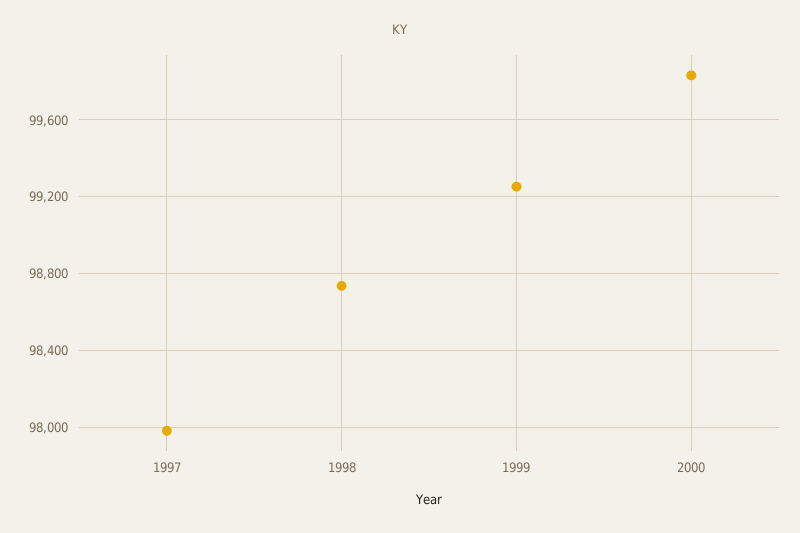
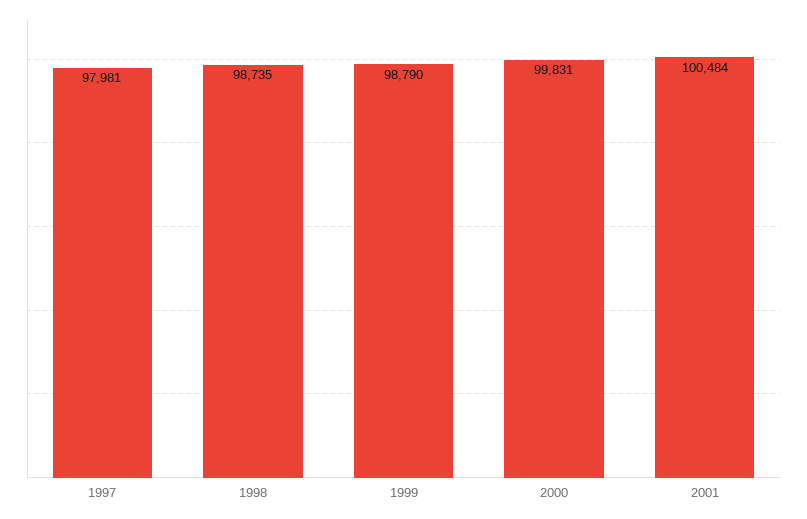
1999: 99250 -> 98790
2001: none -> 100484

